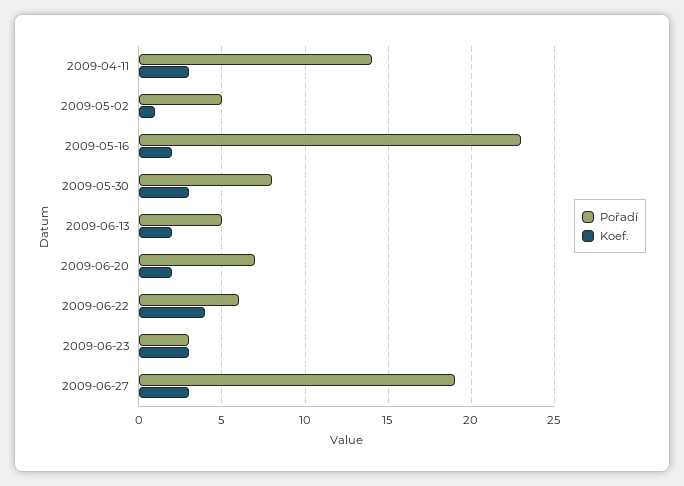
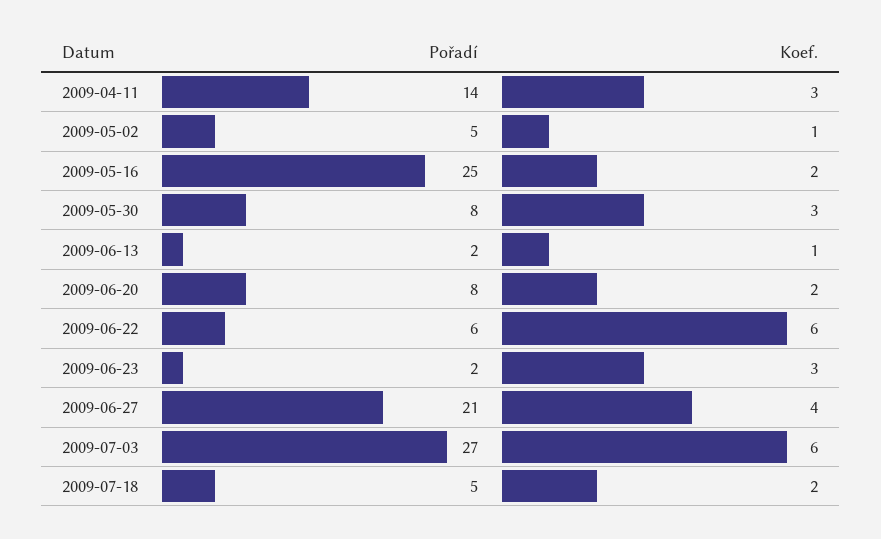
Pořadí, 2009-05-16: 23 -> 25
Pořadí, 2009-06-13: 5 -> 2
Koef., 2009-06-13: 2 -> 1
Pořadí, 2009-06-20: 7 -> 8
Koef., 2009-06-22: 4 -> 6
Pořadí, 2009-06-23: 3 -> 2
Pořadí, 2009-06-27: 19 -> 21
Koef., 2009-06-27: 3 -> 4
Pořadí, 2009-07-03: none -> 27
Koef., 2009-07-03: none -> 6
Pořadí, 2009-07-18: none -> 5
Koef., 2009-07-18: none -> 2

